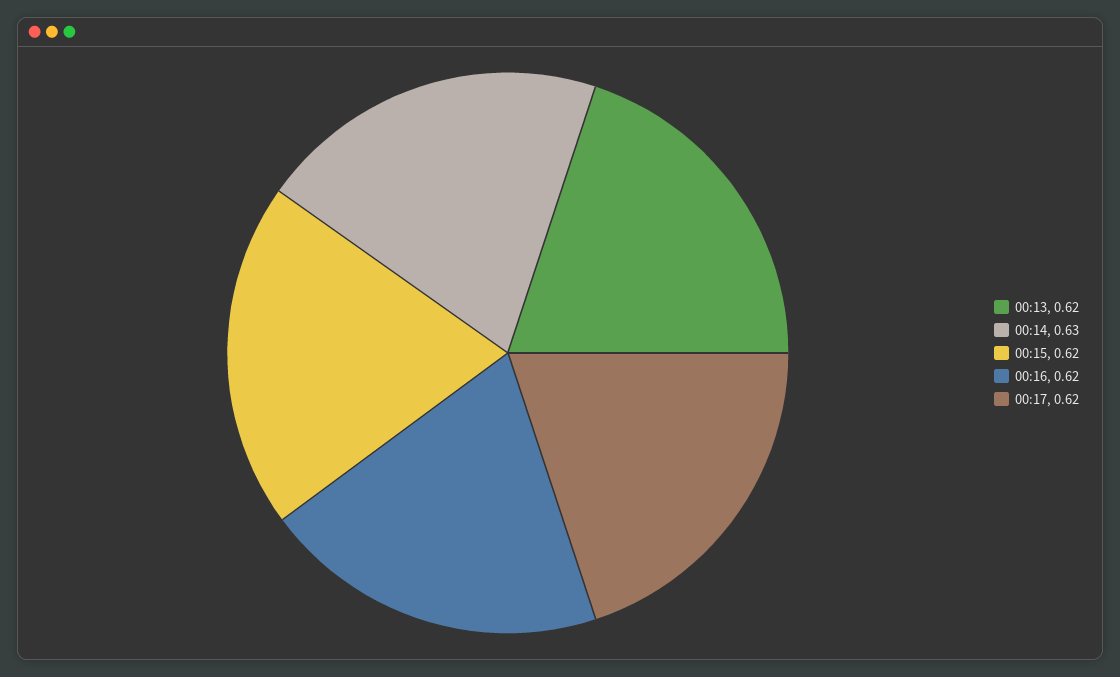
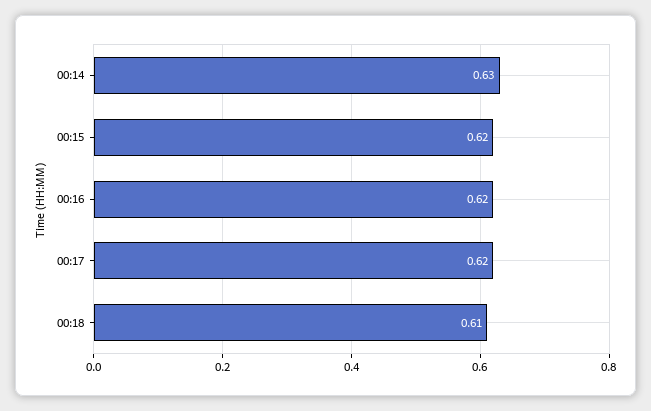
00:13: 0.62 -> none
00:18: none -> 0.61

